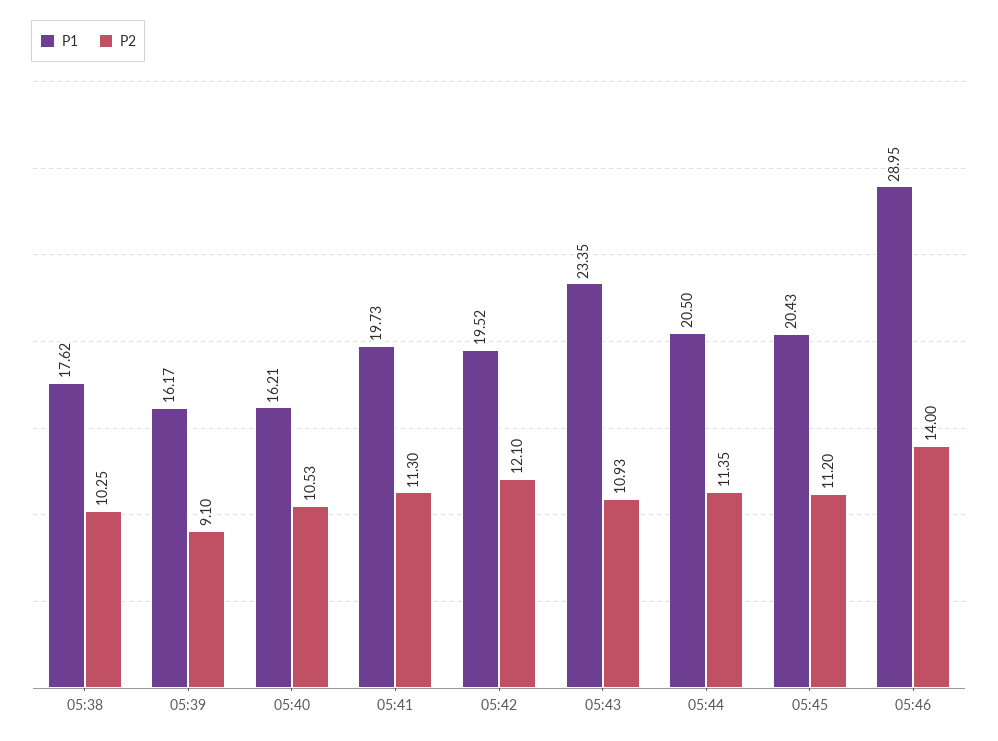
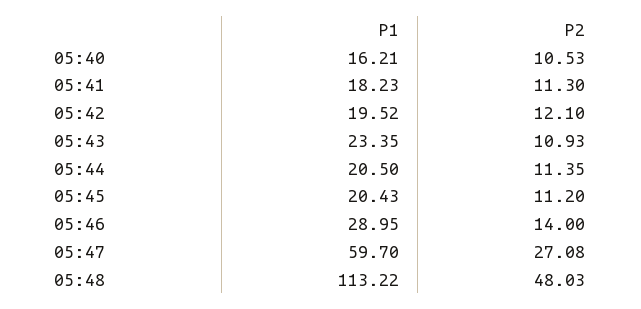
P1, 05:38: 17.62 -> none
P2, 05:38: 10.25 -> none
P1, 05:39: 16.17 -> none
P2, 05:39: 9.1 -> none
P1, 05:41: 19.73 -> 18.23
P1, 05:47: none -> 59.7
P2, 05:47: none -> 27.08
P1, 05:48: none -> 113.22
P2, 05:48: none -> 48.03

